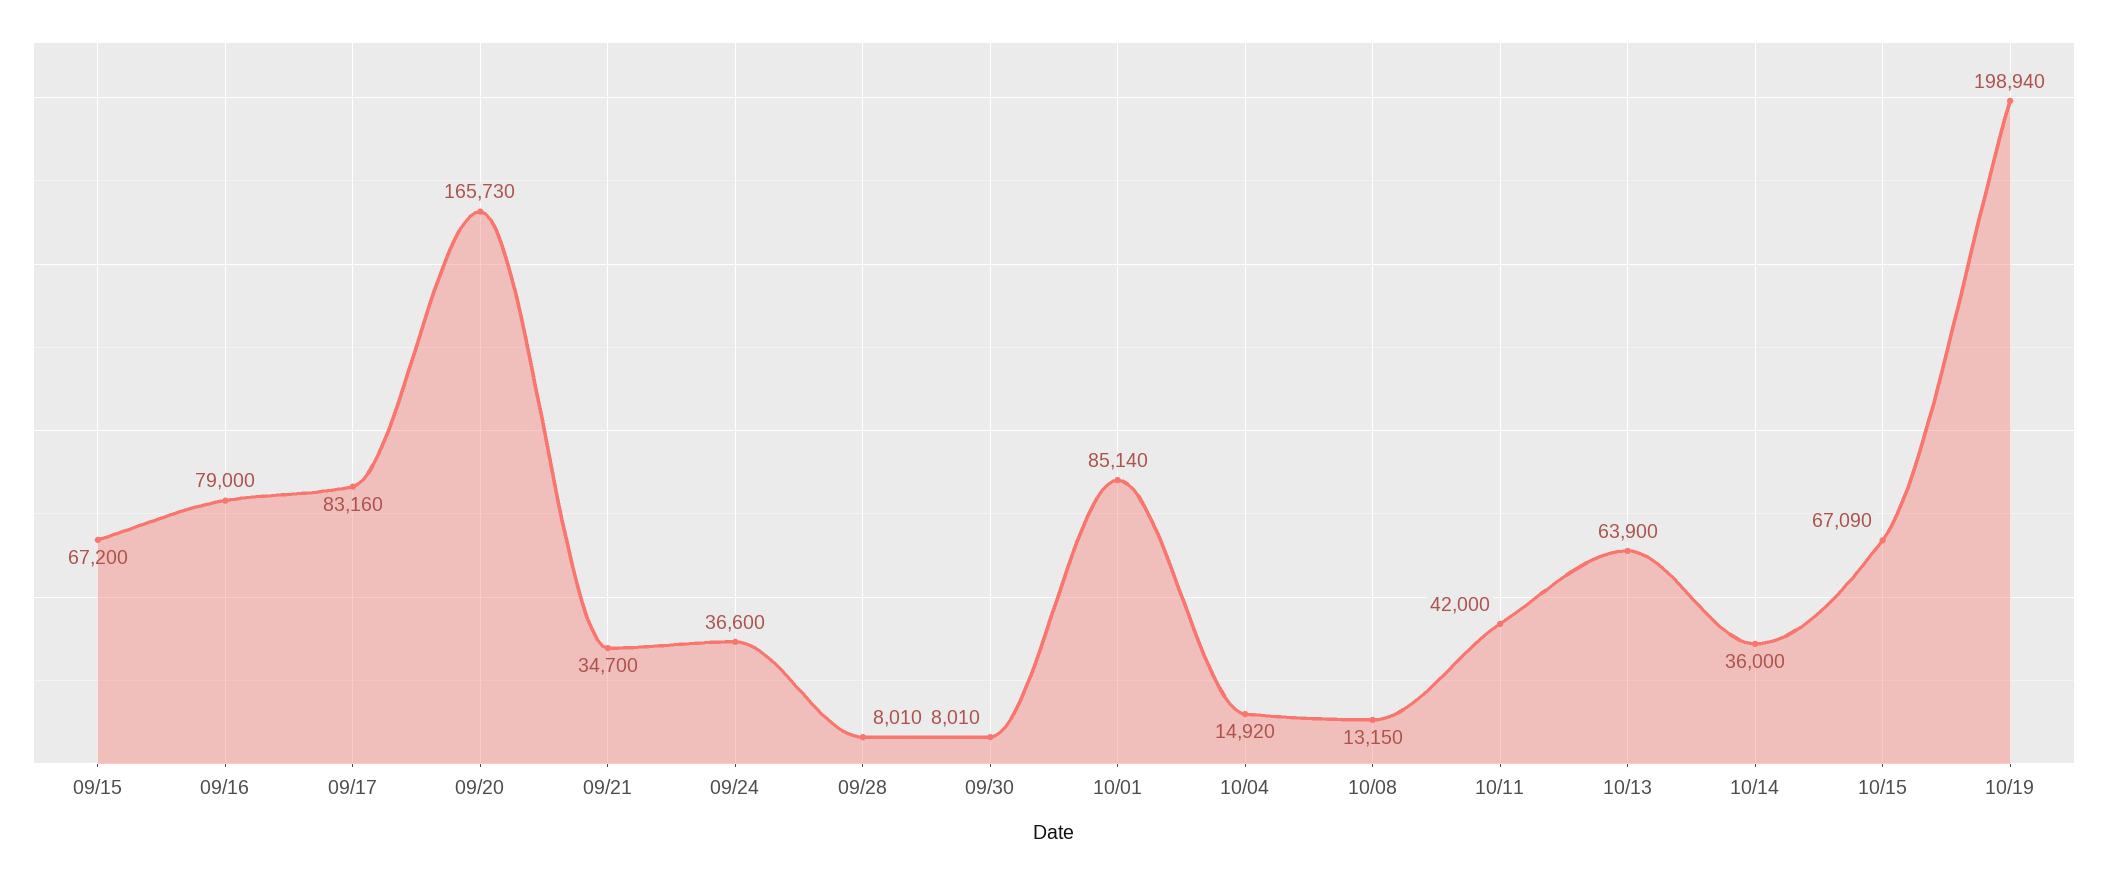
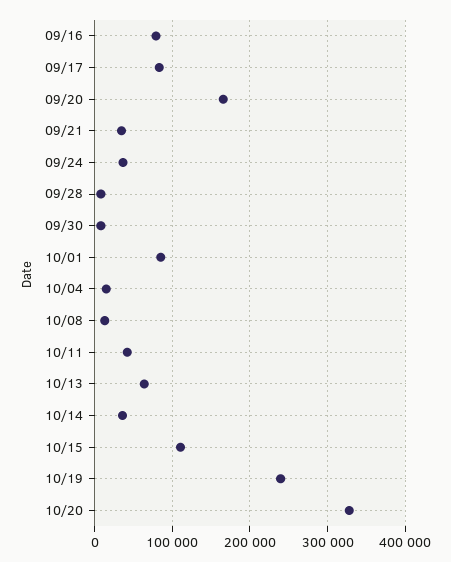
09/15: 67200 -> none
10/15: 67090 -> 110000
10/19: 198940 -> 240000
10/20: none -> 330000

